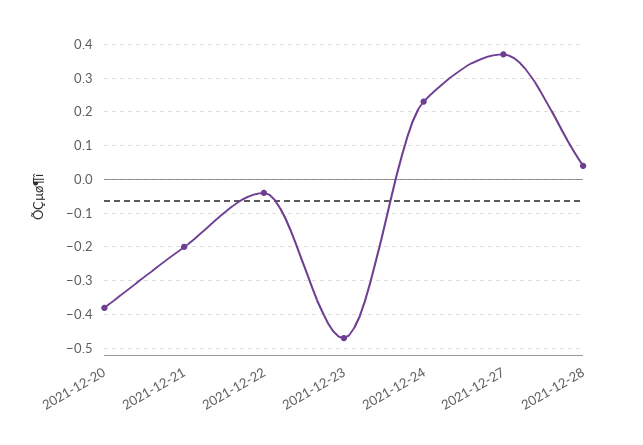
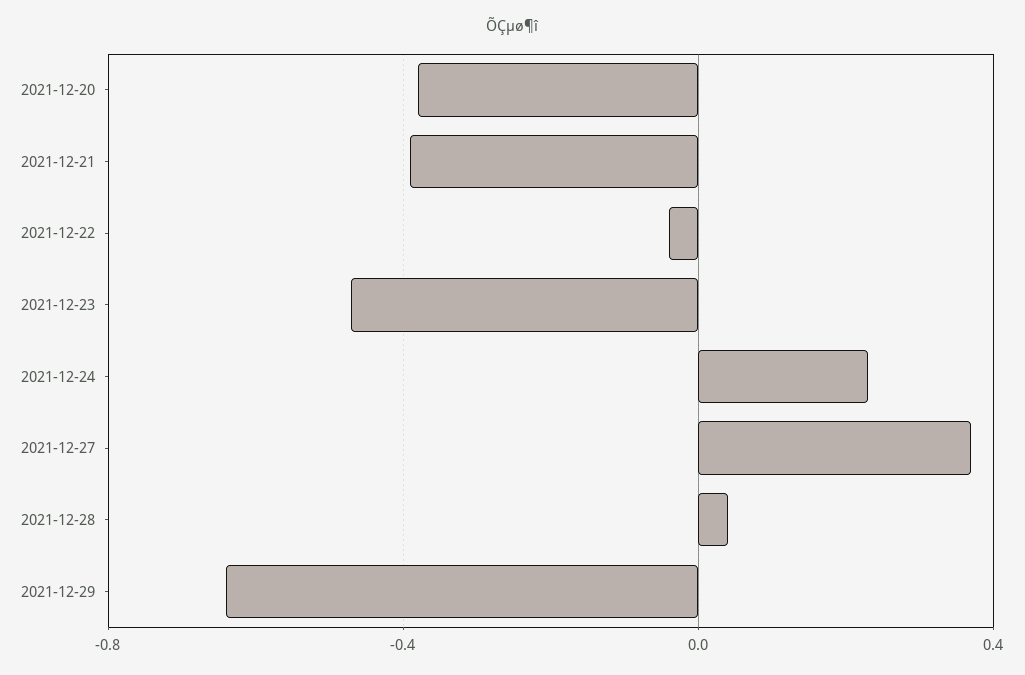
2021-12-21: -0.2 -> -0.4
2021-12-29: none -> -0.65

